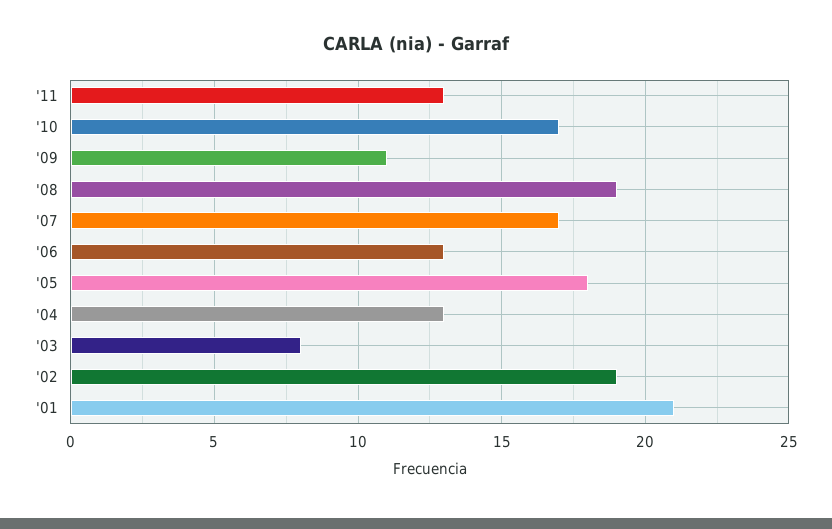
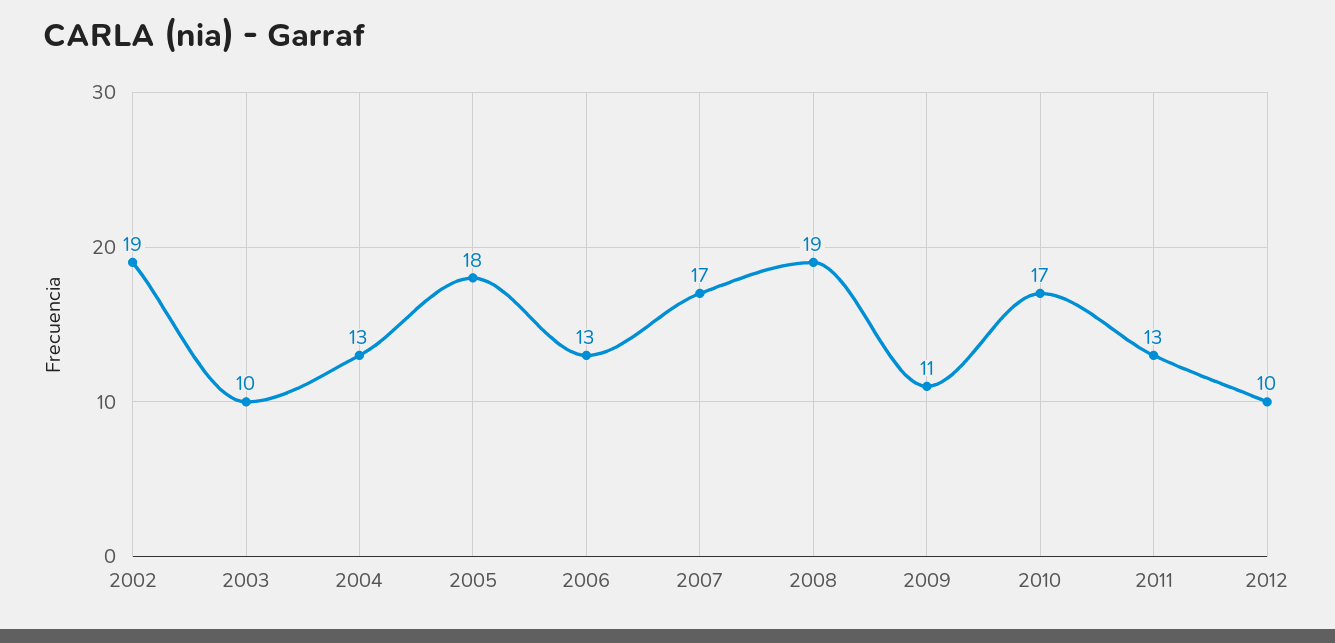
'03: 8 -> 10
'01: 21 -> none
2012: none -> 10

